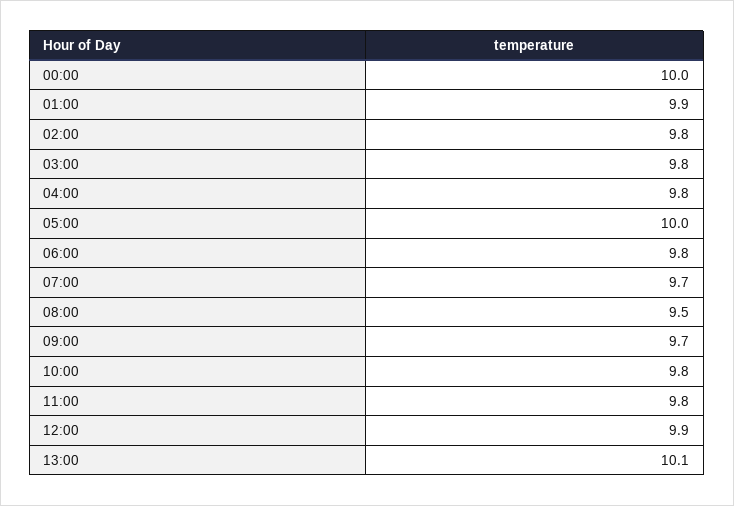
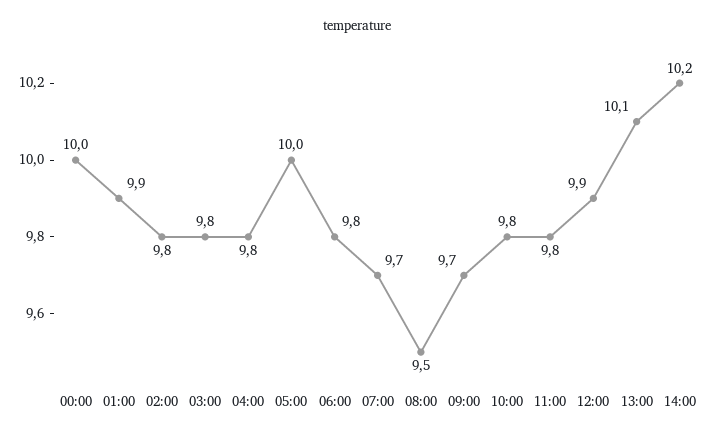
14:00: none -> 10.2

